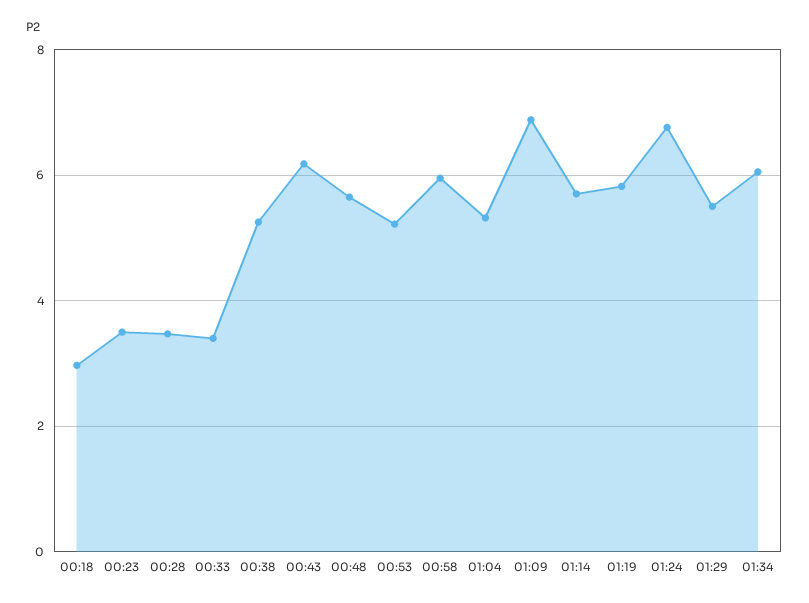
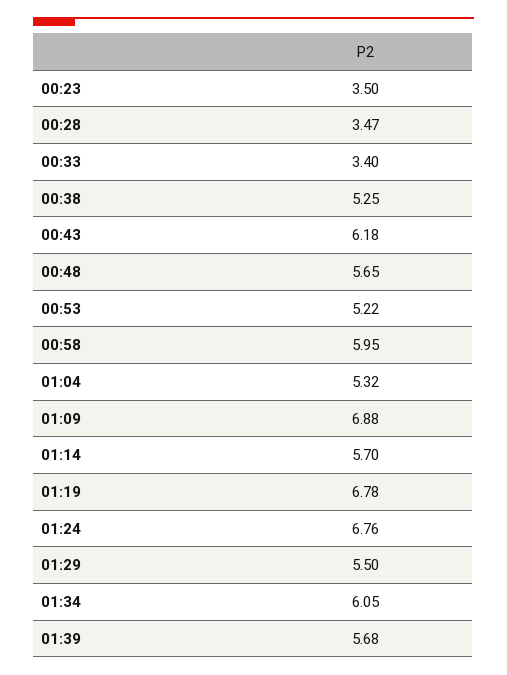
00:18: 3 -> none
01:19: 5.8 -> 6.78
01:39: none -> 5.68

